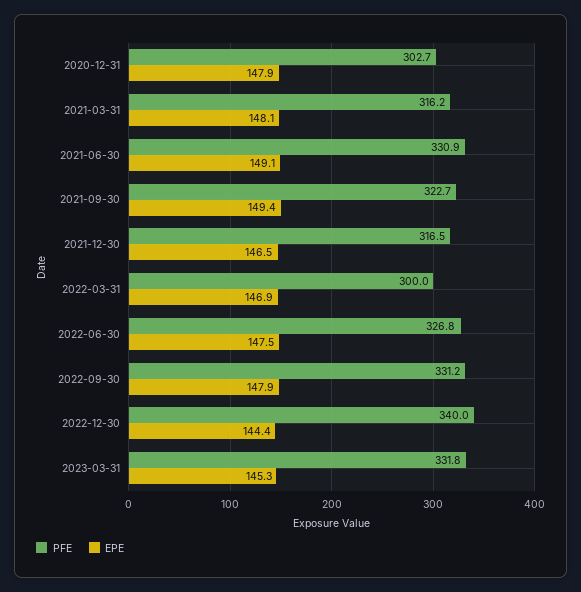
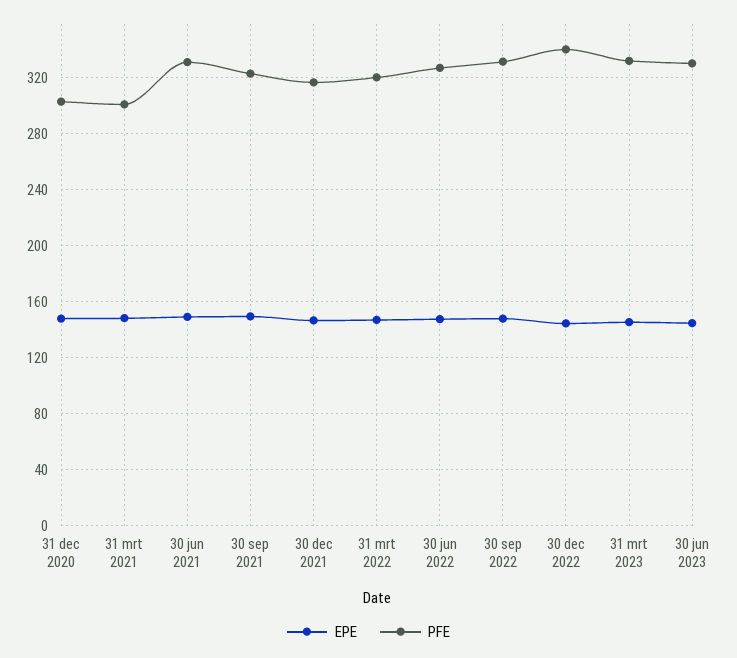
PFE, 2021-03-31: 316.2 -> 300
PFE, 2022-03-31: 300 -> 320
EPE, 30 jun 2023: none -> 145
PFE, 30 jun 2023: none -> 330

